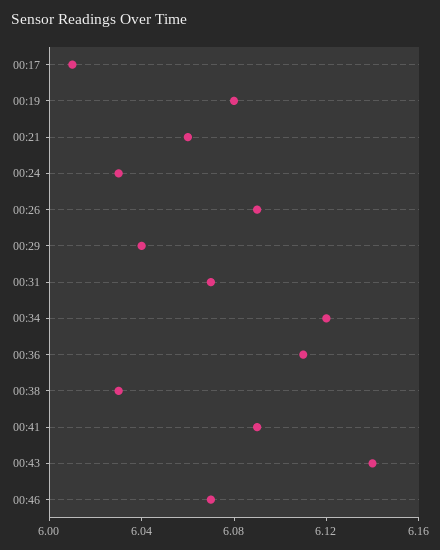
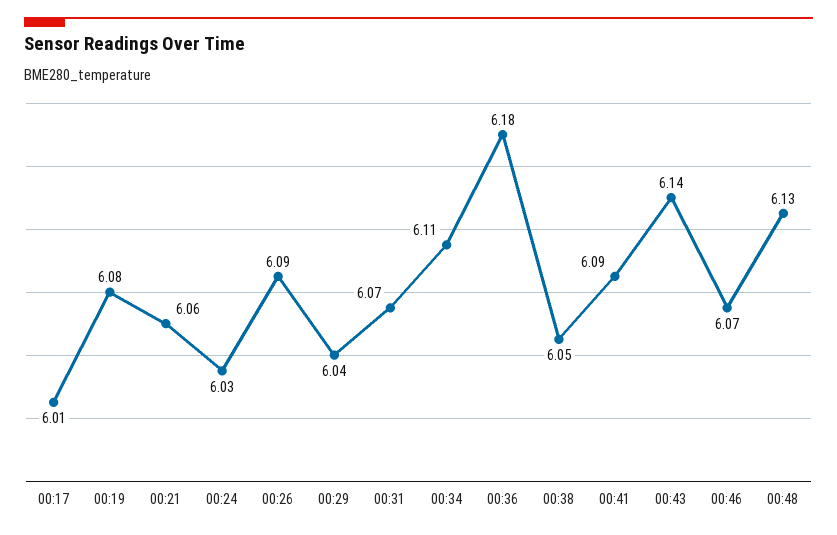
00:34: 6.12 -> 6.11
00:36: 6.11 -> 6.18
00:38: 6.03 -> 6.05
00:48: none -> 6.13

